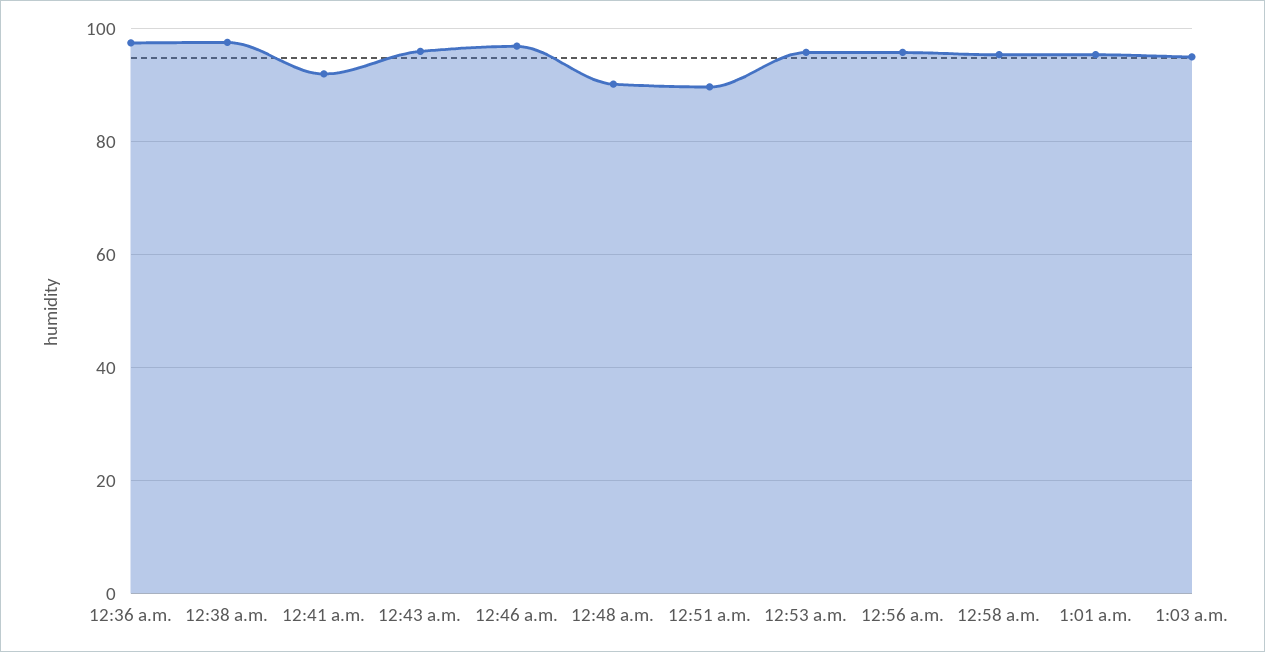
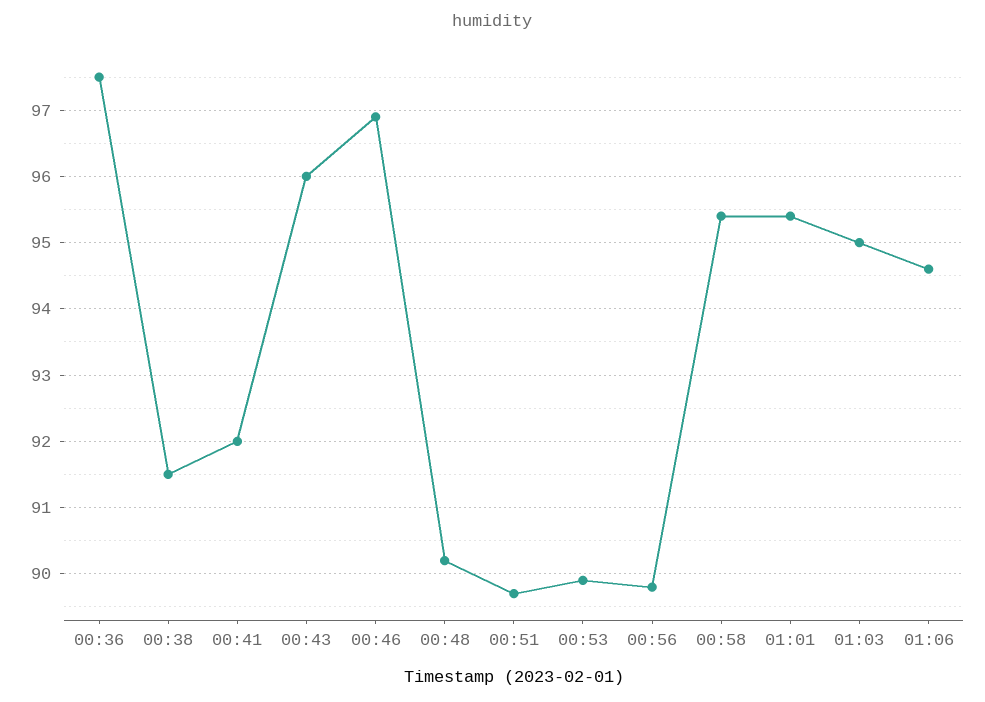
12:38 a.m.: 98 -> 91.5
12:53 a.m.: 96 -> 89.9
12:56 a.m.: 96 -> 89.8
01:06: none -> 94.6

